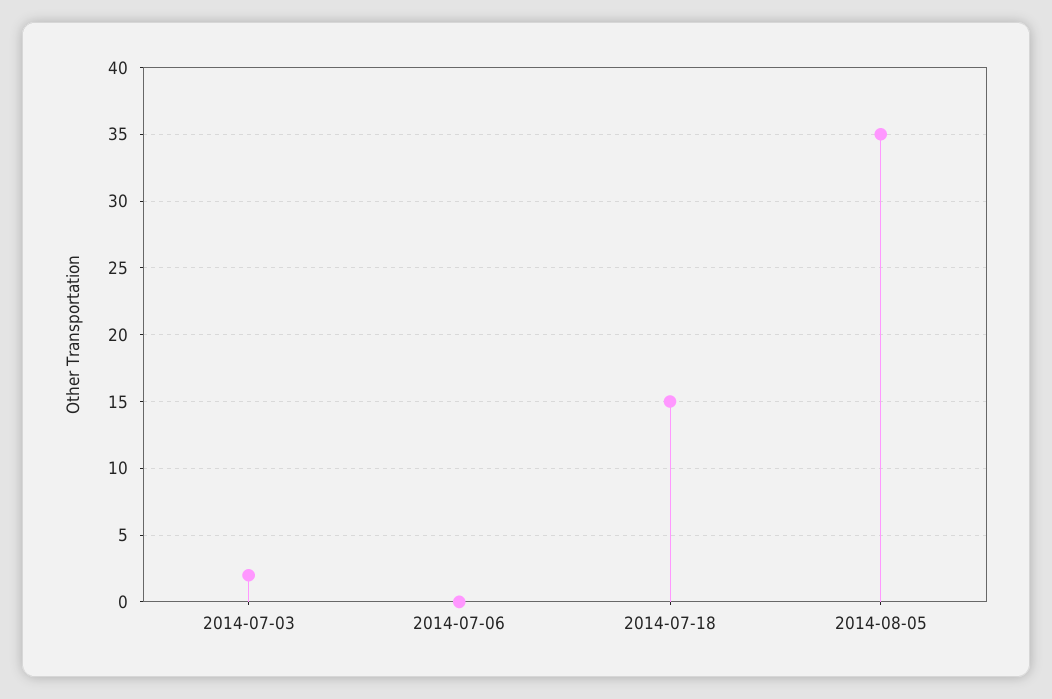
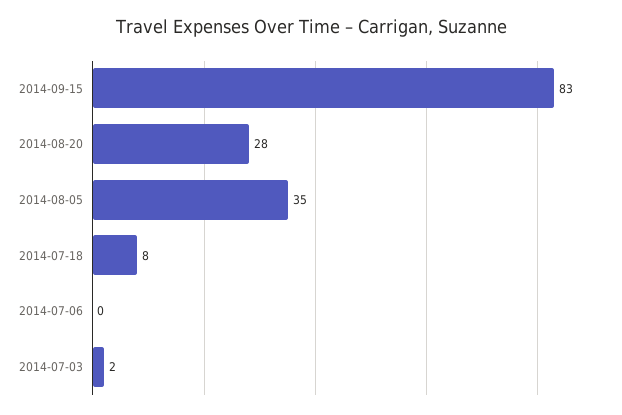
2014-07-18: 15 -> 8
2014-09-15: none -> 83
2014-08-20: none -> 28

